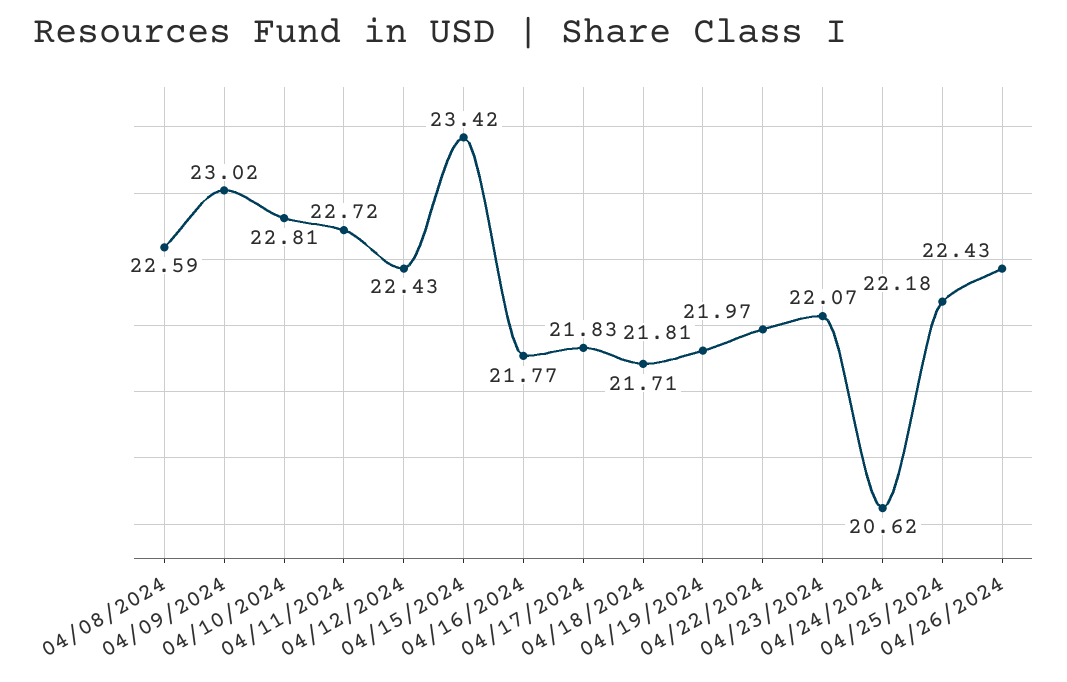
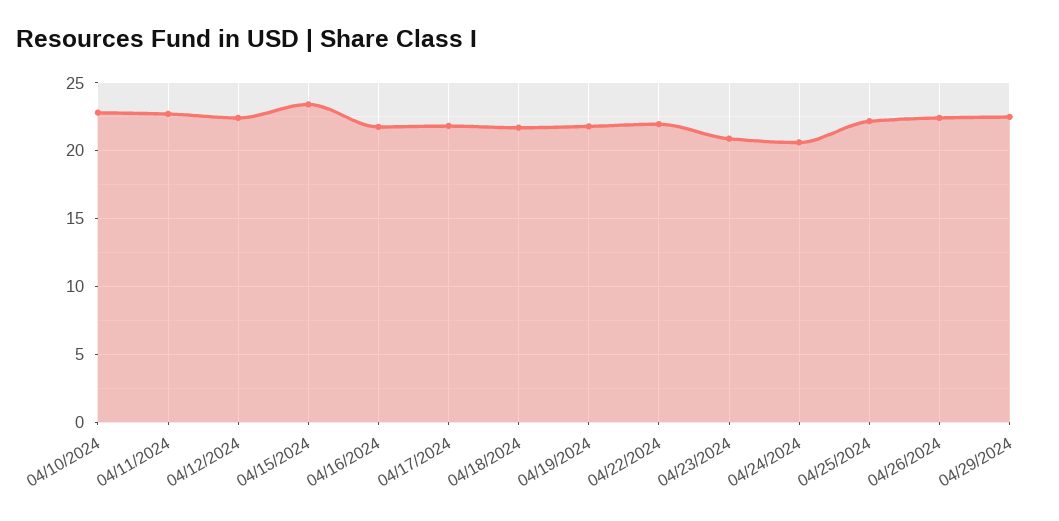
04/08/2024: 22.59 -> none
04/09/2024: 23.02 -> none
04/23/2024: 22.07 -> 21
04/29/2024: none -> 22.5

